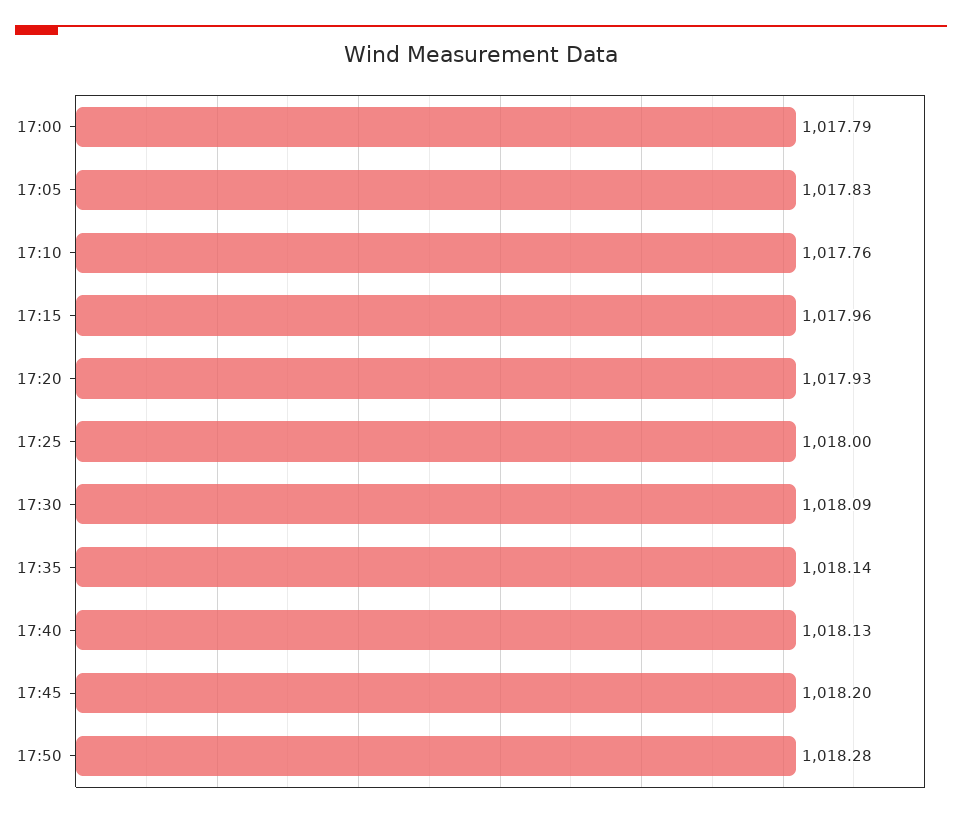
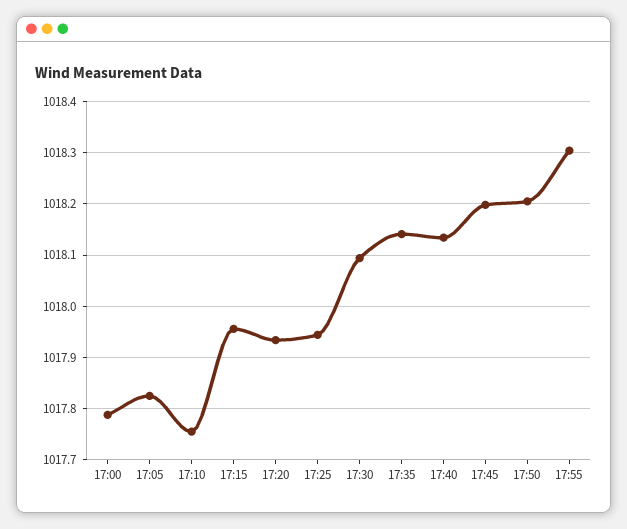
17:25: 1018 -> 1017.94
17:50: 1018.28 -> 1018.2
17:55: none -> 1018.3

